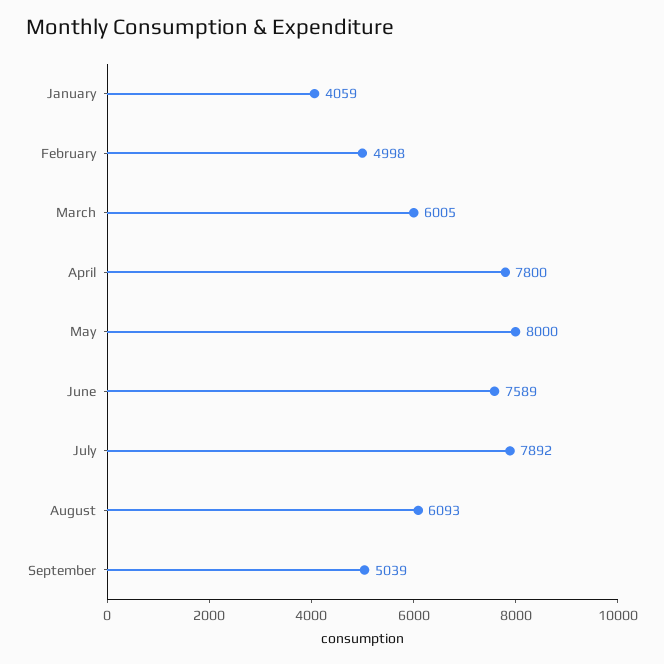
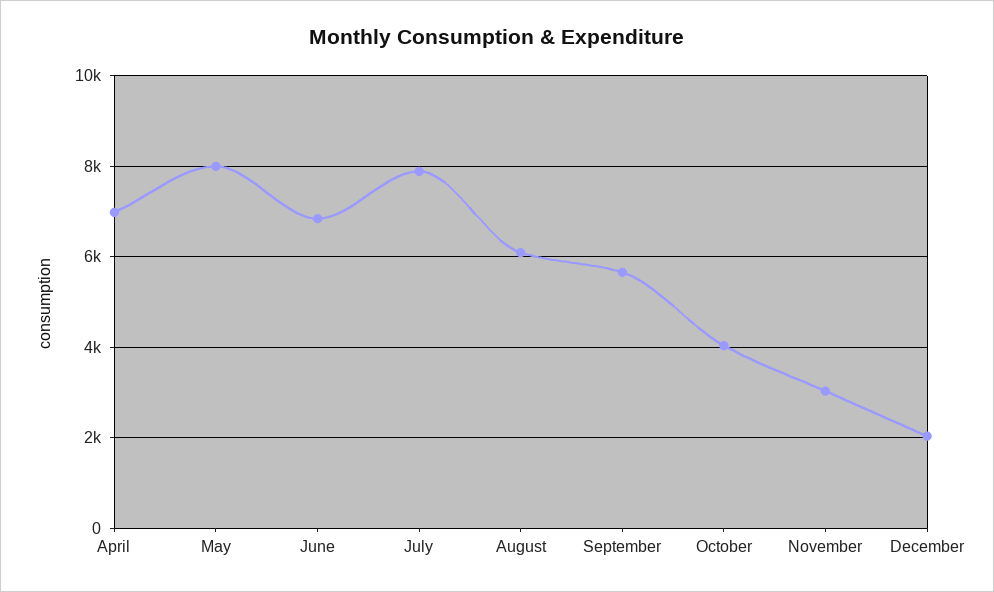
January: 4059 -> none
February: 4998 -> none
March: 6005 -> none
April: 7800 -> 7000
June: 7589 -> 6800
September: 5039 -> 5600
October: none -> 4000
November: none -> 3000
December: none -> 2000

